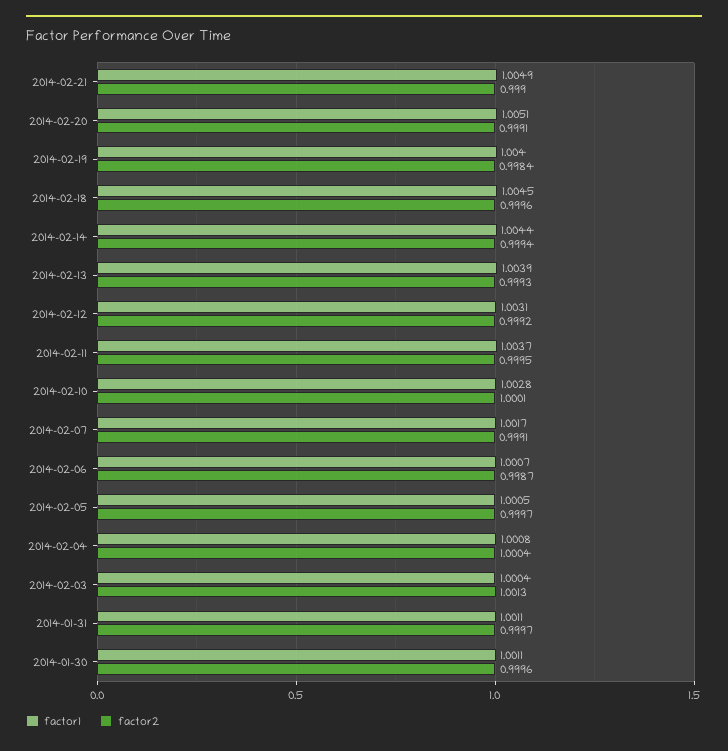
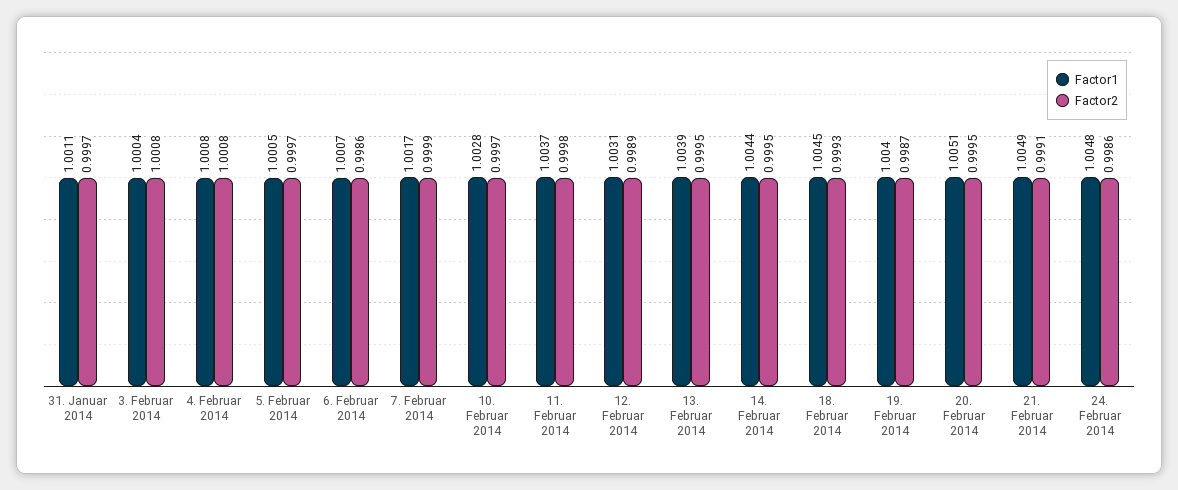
factor2, 2014-02-21: 0.999 -> 0.9991
factor2, 2014-02-20: 0.9991 -> 0.9995
factor2, 2014-02-19: 0.9984 -> 0.9987
factor2, 2014-02-18: 0.9996 -> 0.9993
factor2, 2014-02-14: 0.9994 -> 0.9995
factor2, 2014-02-13: 0.9993 -> 0.9995
factor2, 2014-02-12: 0.9992 -> 0.9989
factor2, 2014-02-11: 0.9995 -> 0.9998
factor2, 2014-02-10: 1.0001 -> 0.9997
factor2, 2014-02-07: 0.9991 -> 0.9999
factor2, 2014-02-06: 0.9987 -> 0.9986
factor2, 2014-02-04: 1.0004 -> 1.0008
factor2, 2014-02-03: 1.0013 -> 1.0008
factor1, 2014-01-30: 1.0011 -> none
factor2, 2014-01-30: 0.9996 -> none
factor1, 24. Februar 2014: none -> 1.0048
factor2, 24. Februar 2014: none -> 0.9986

